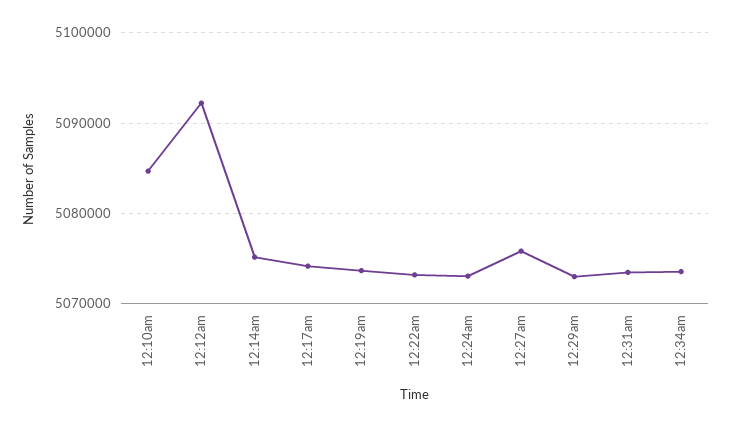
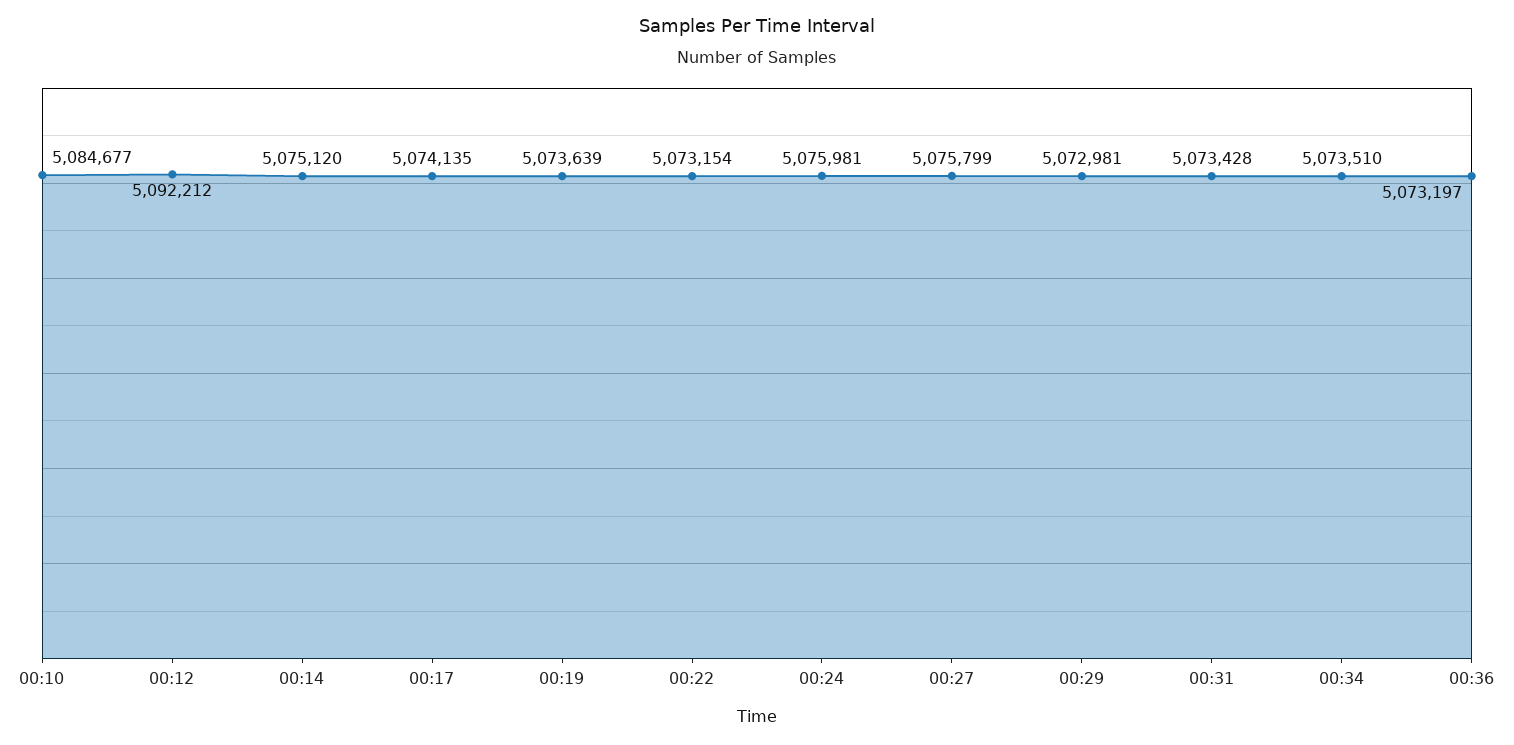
12:24am: 5073000 -> 5075981
00:36: none -> 5073197

